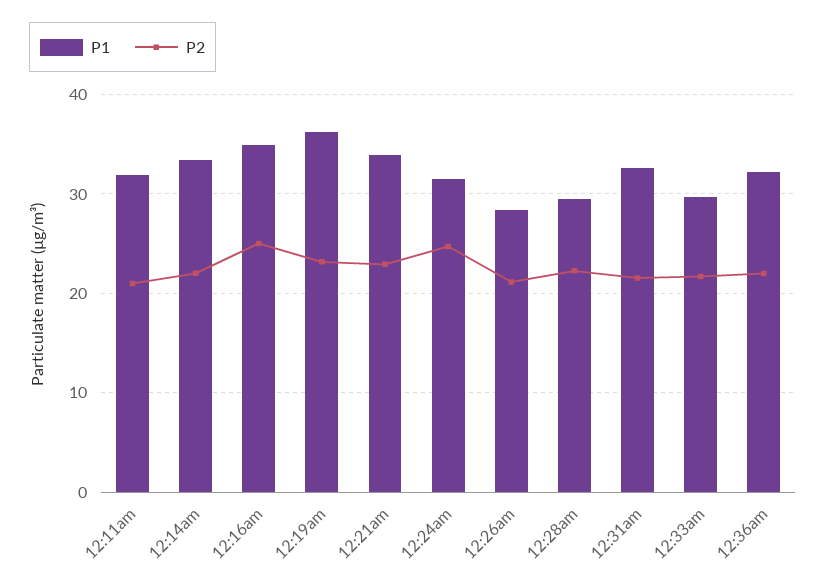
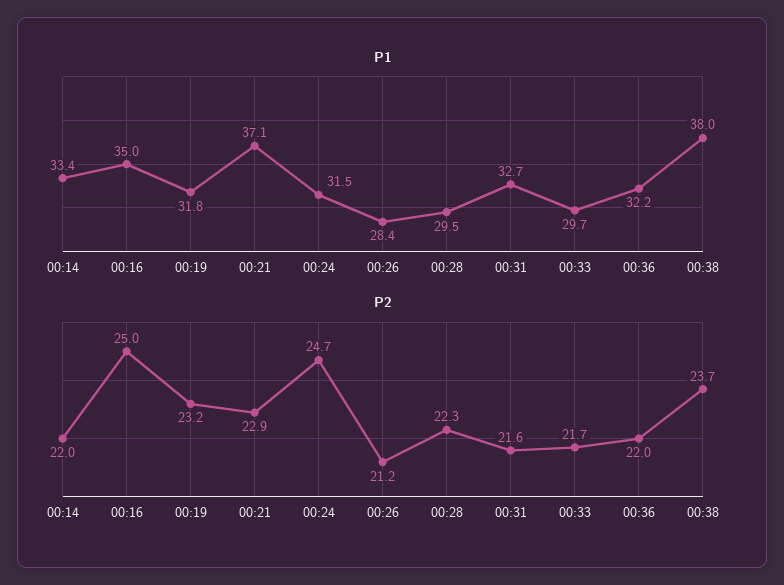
P1, 12:11am: 32 -> none
P2, 12:11am: 21 -> none
P1, 12:19am: 36 -> 31.8
P1, 12:21am: 34 -> 37.1
P1, 00:38: none -> 38
P2, 00:38: none -> 23.7

